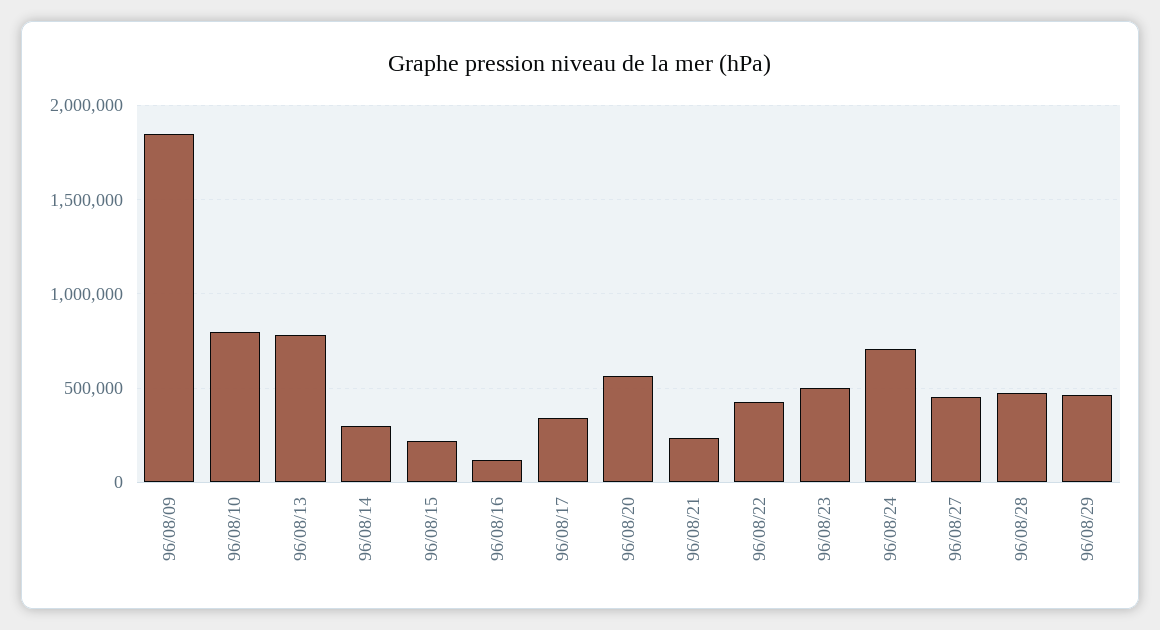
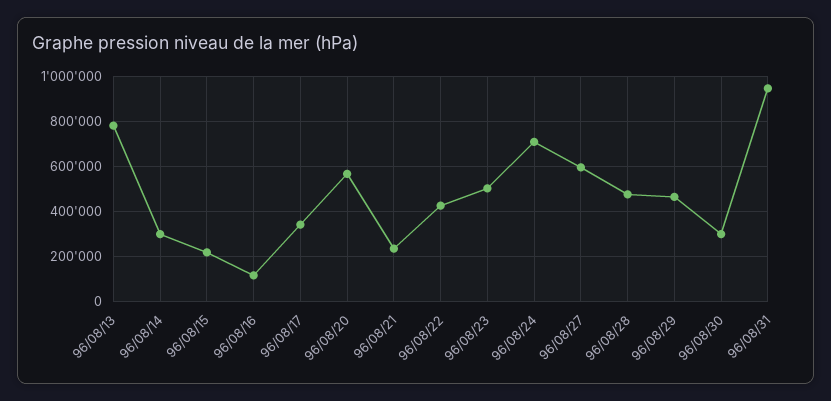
96/08/09: 1850000 -> none
96/08/10: 800000 -> none
96/08/27: 450000 -> 600000
96/08/30: none -> 300000
96/08/31: none -> 950000

